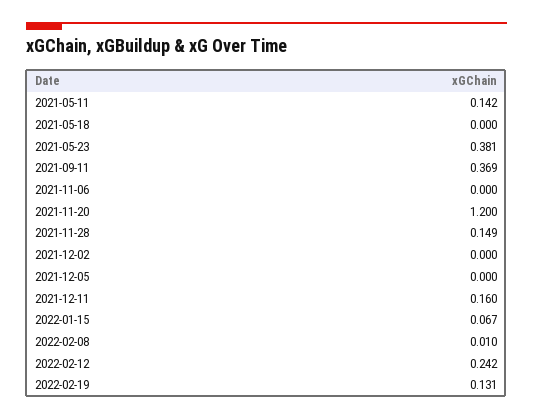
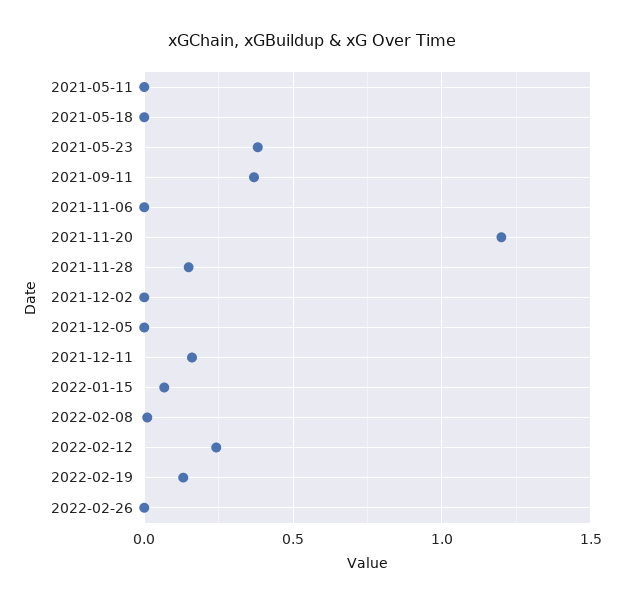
2021-05-11: 0.142 -> 0
2022-02-26: none -> 0

